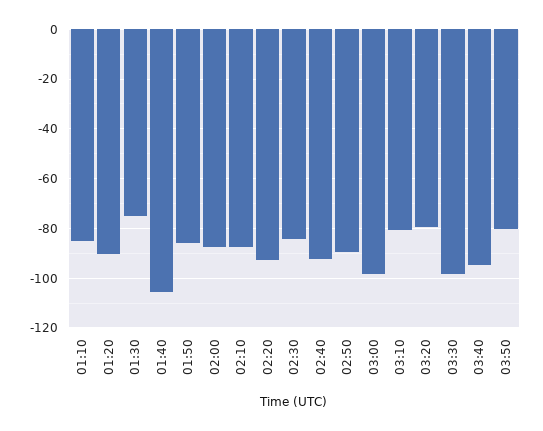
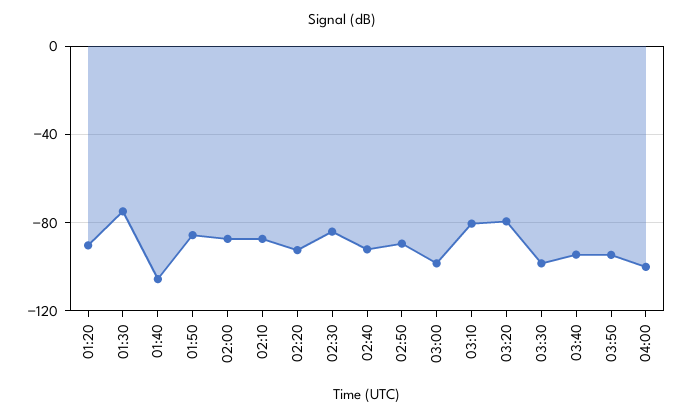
01:10: -85 -> none
03:50: -80 -> -95
04:00: none -> -100

